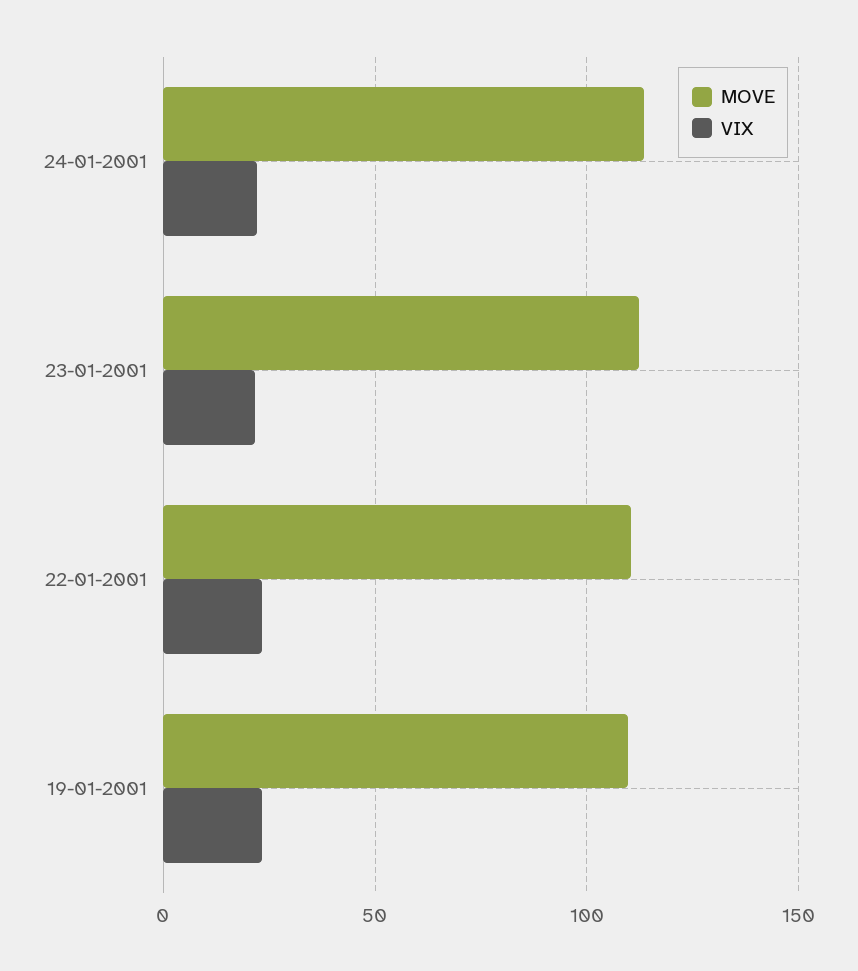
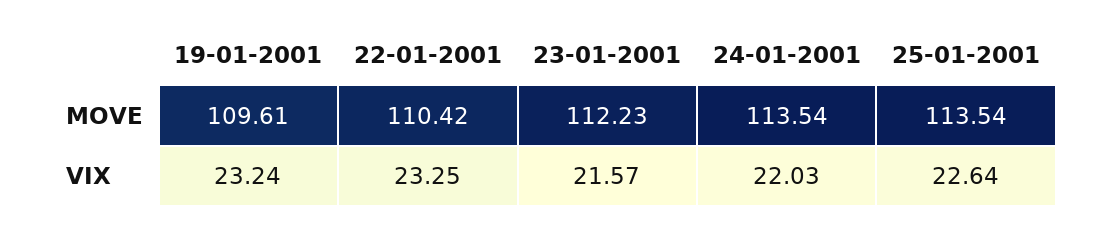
MOVE, 25-01-2001: none -> 113.54
VIX, 25-01-2001: none -> 22.64

